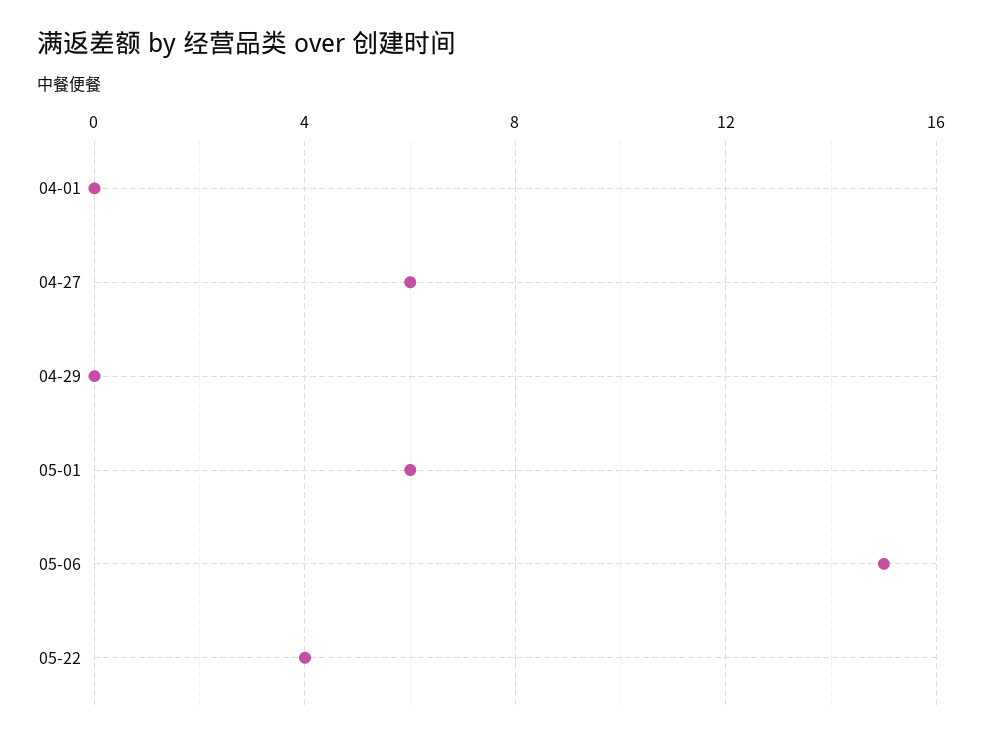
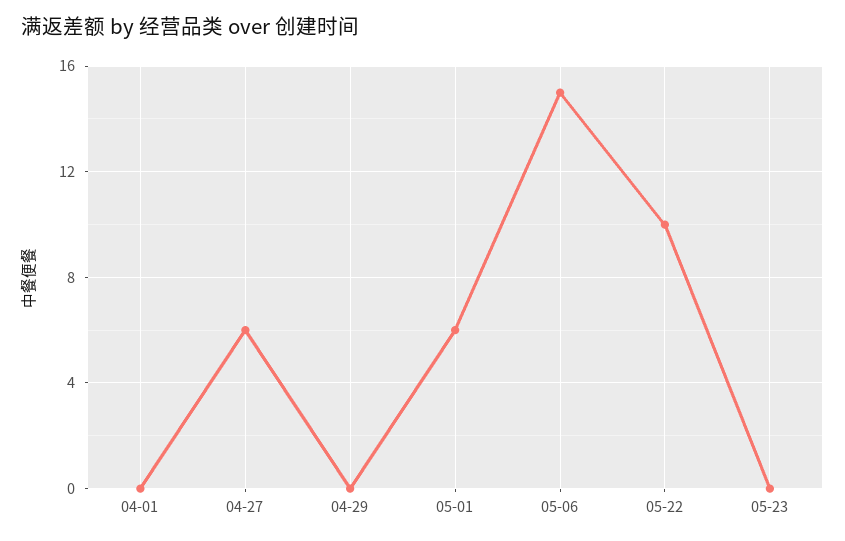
05-22: 4 -> 10
05-23: none -> 0

